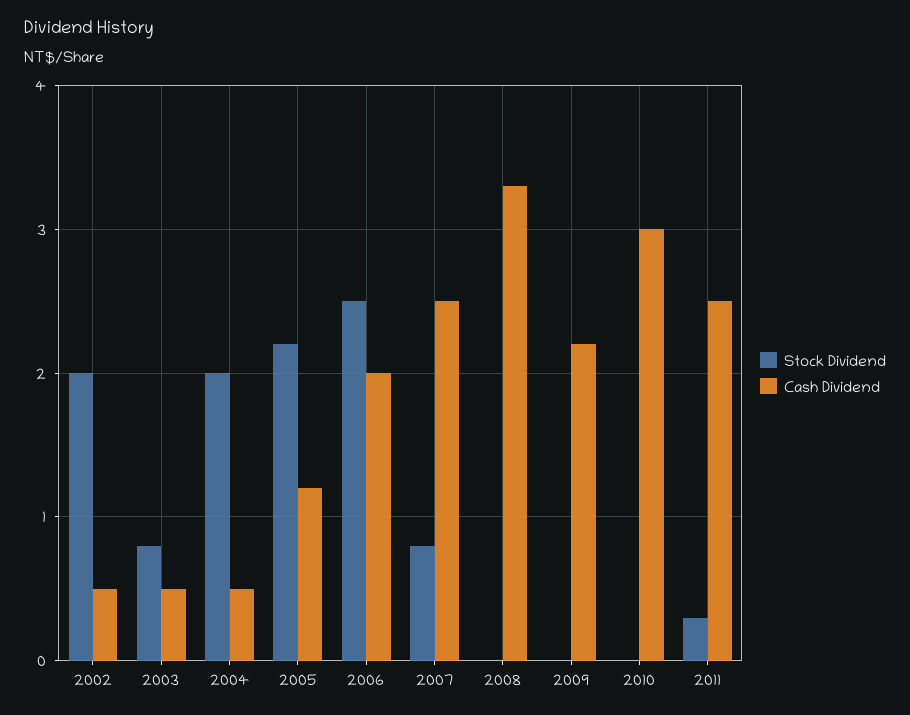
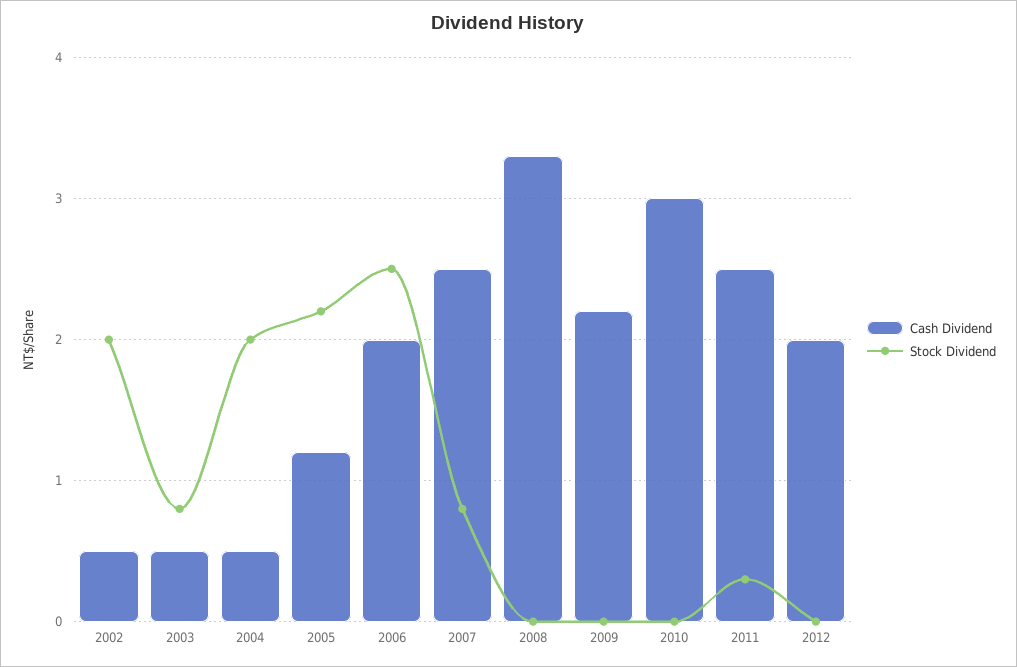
Cash Dividend, 2012: none -> 2
Stock Dividend, 2012: none -> 0

